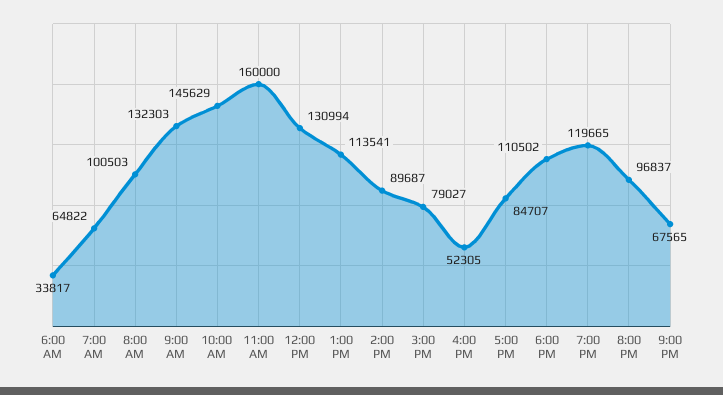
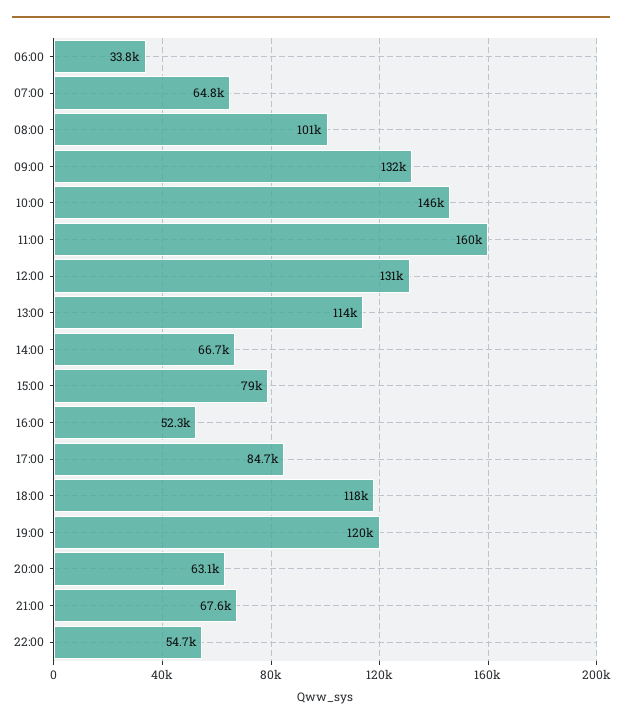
2:00 PM: 89687 -> 66700
6:00 PM: 110502 -> 118000
8:00 PM: 96837 -> 63100
22:00: none -> 54700

